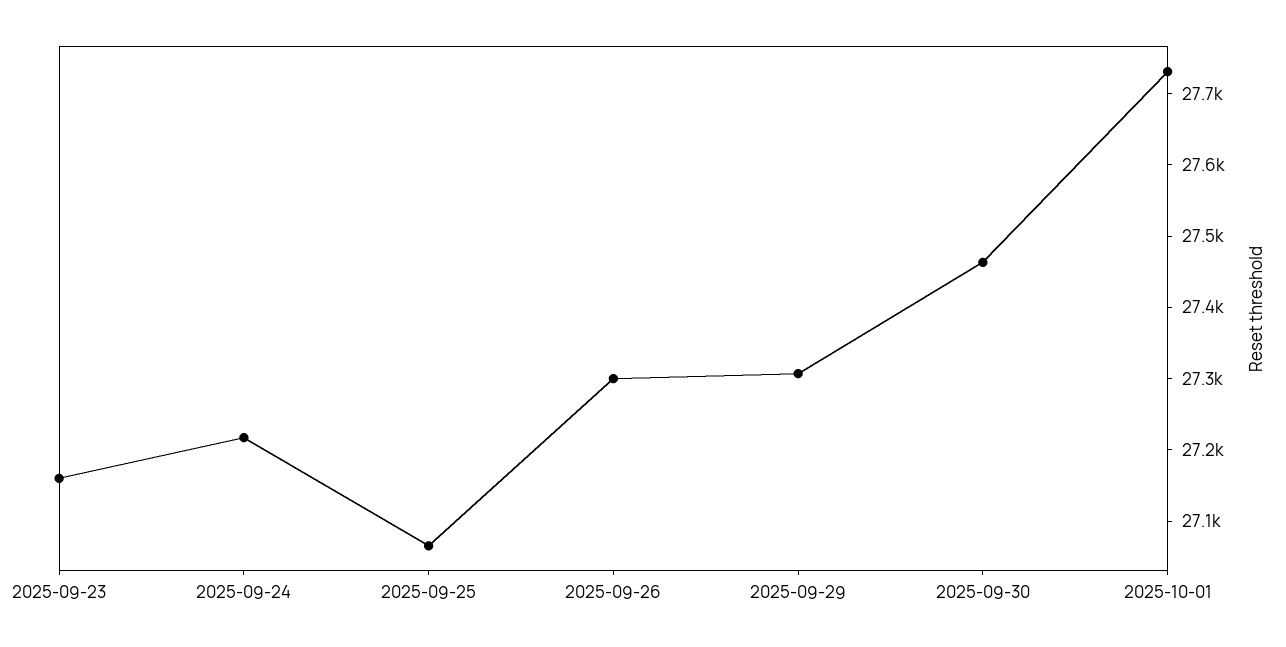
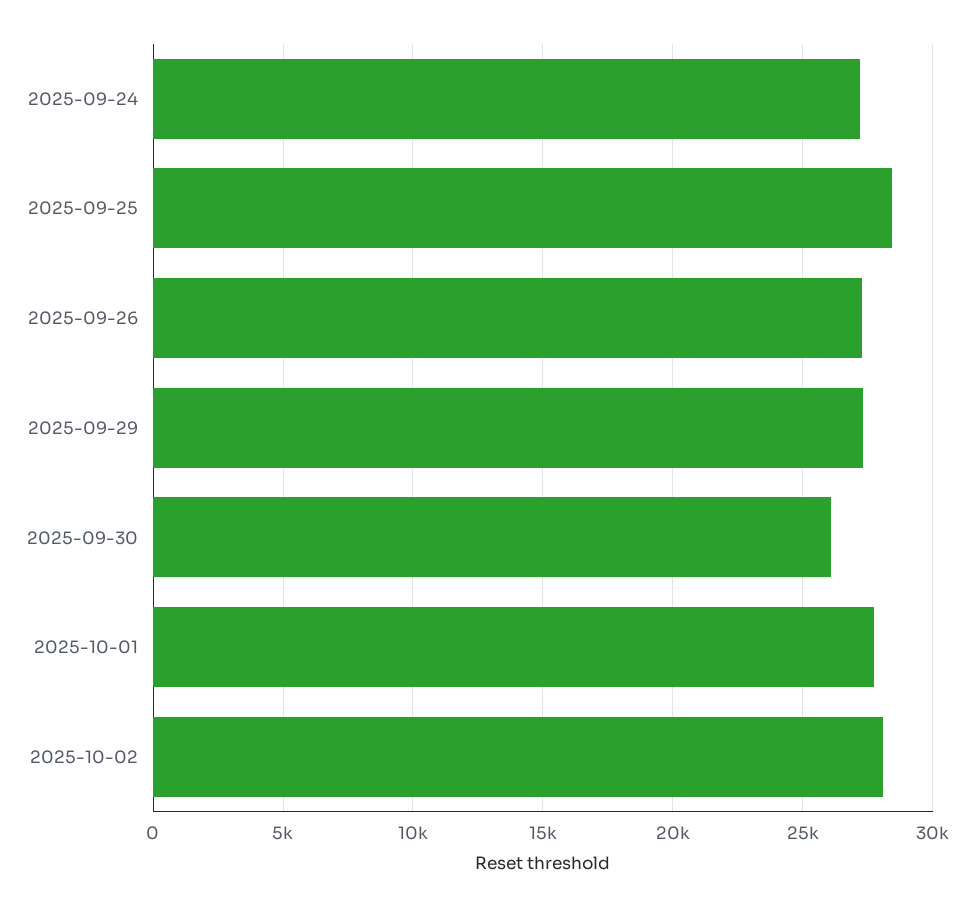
2025-09-23: 27160 -> none
2025-09-25: 27060 -> 28500
2025-09-30: 27460 -> 26000
2025-10-02: none -> 28000

